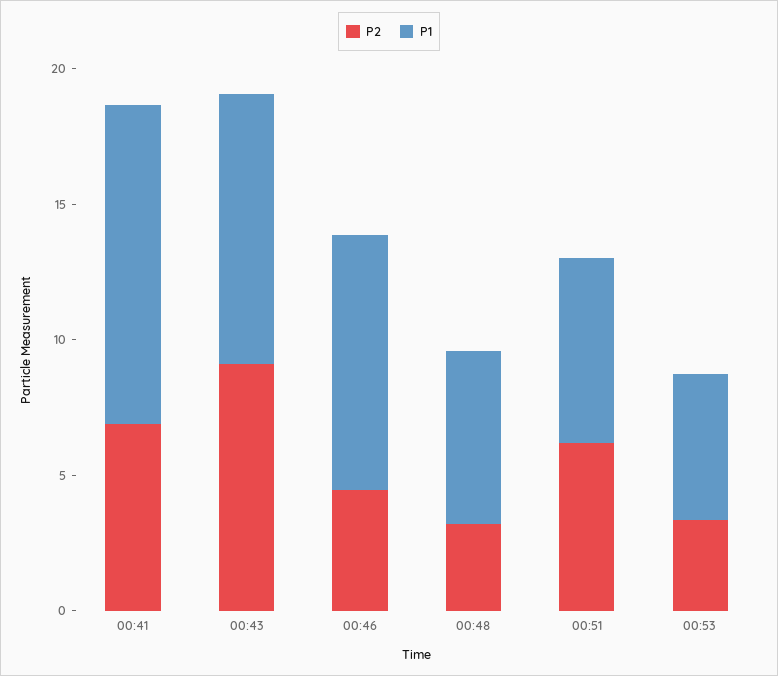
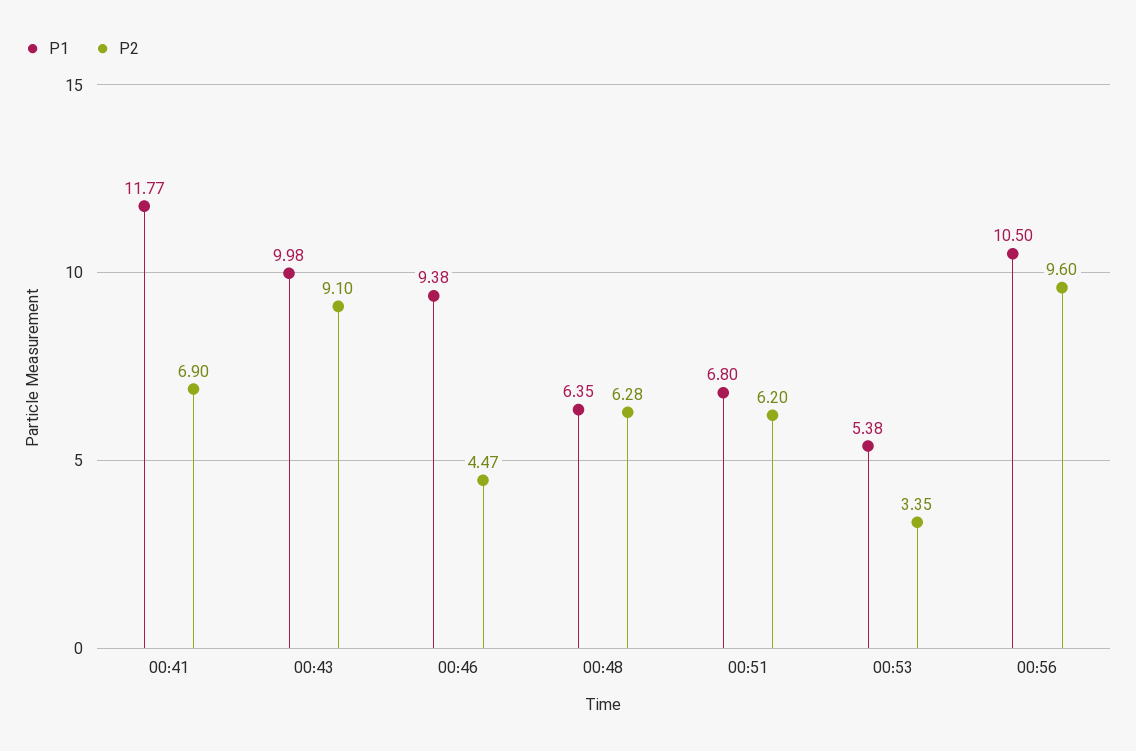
P2, 00:48: 3 -> 6.28
P1, 00:56: none -> 10.5
P2, 00:56: none -> 9.6

